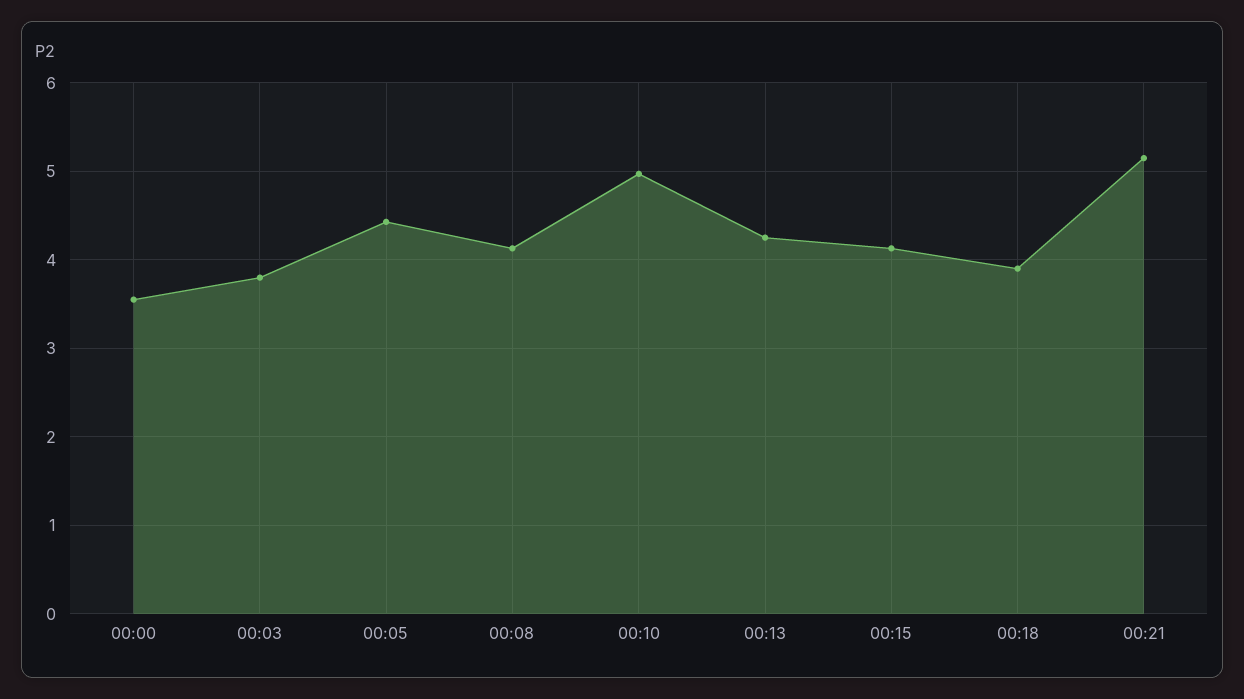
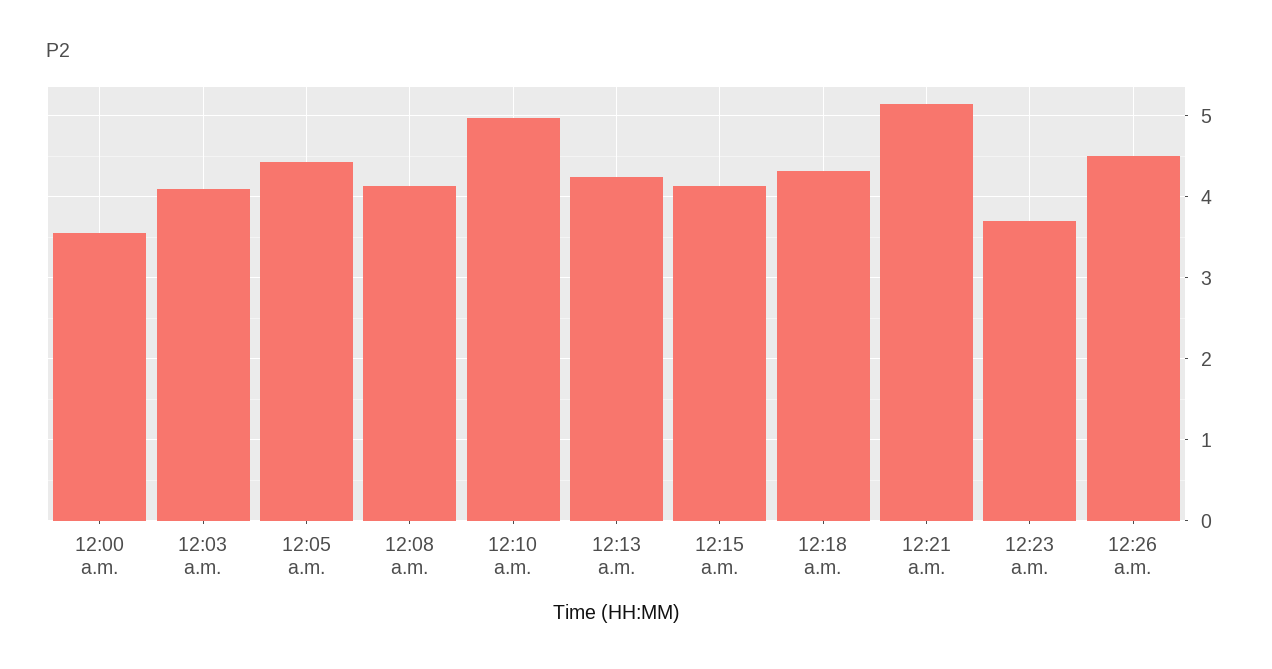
00:03: 3.8 -> 4.1
00:18: 3.9 -> 4.3
12:23 a.m.: none -> 3.7
12:26 a.m.: none -> 4.5

